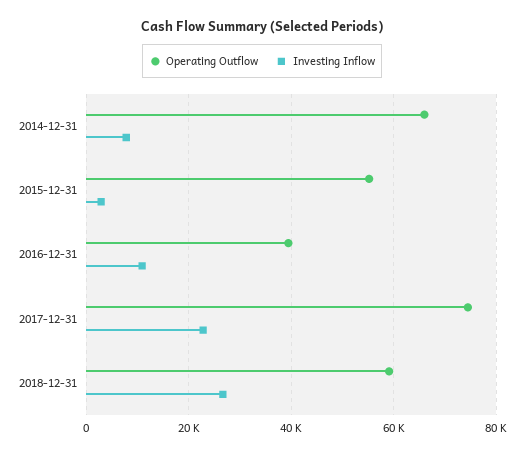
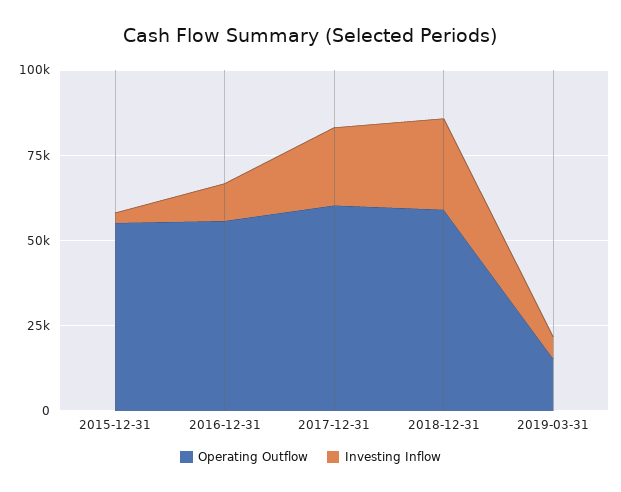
Operating Outflow, 2014-12-31: 66000 -> none
Investing Inflow, 2014-12-31: 8000 -> none
Operating Outflow, 2016-12-31: 40000 -> 55000
Operating Outflow, 2017-12-31: 74000 -> 60000
Operating Outflow, 2019-03-31: none -> 15000
Investing Inflow, 2019-03-31: none -> 5000

